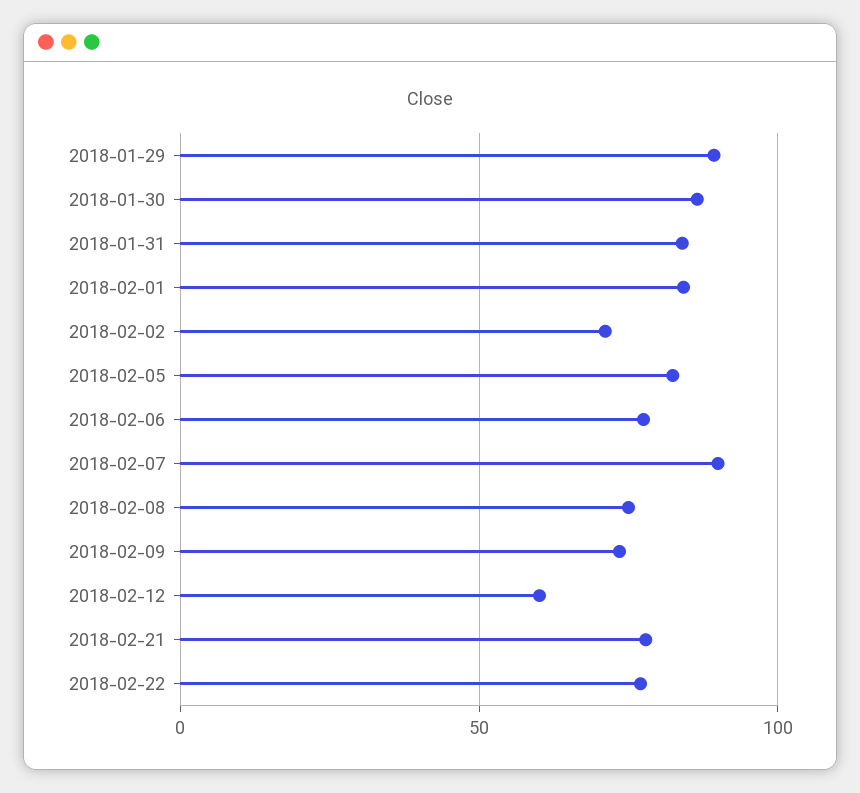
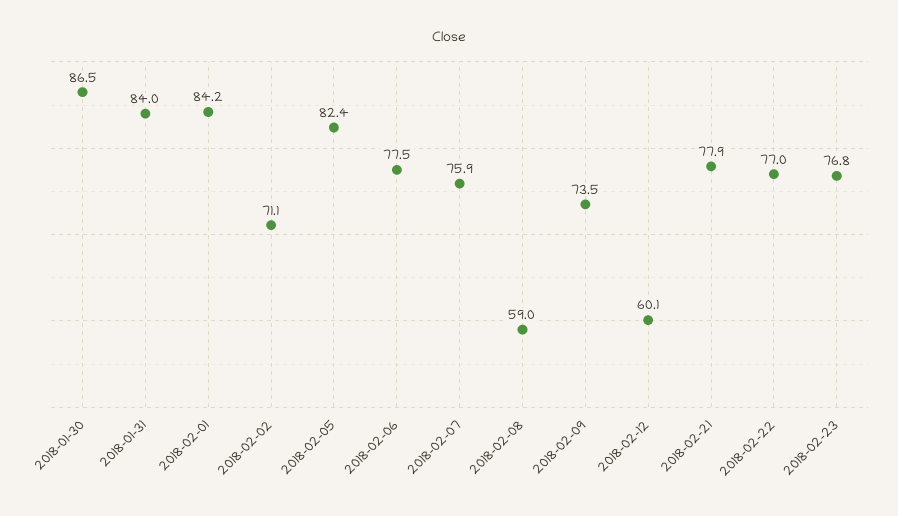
2018-01-29: 90 -> none
2018-02-07: 90 -> 75.9
2018-02-08: 75 -> 59
2018-02-23: none -> 76.8

